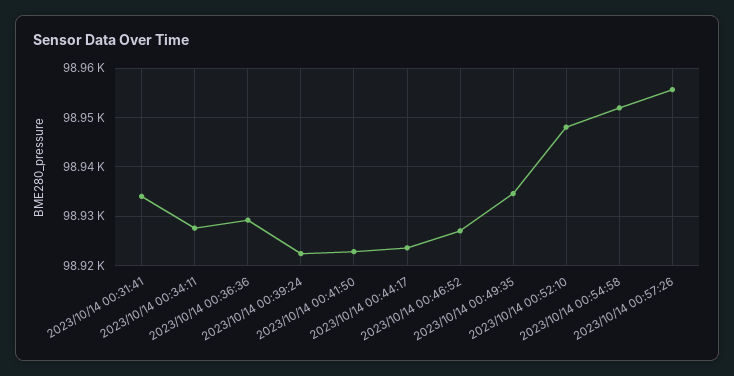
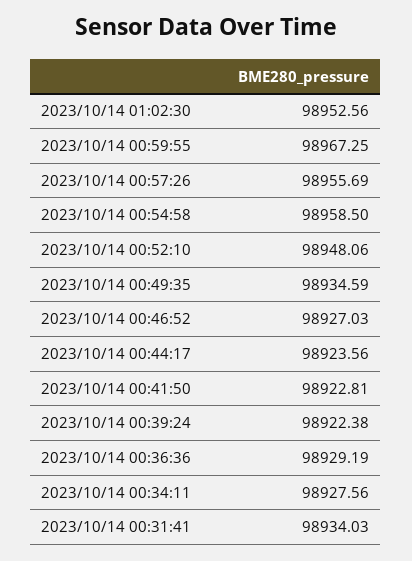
2023/10/14 00:54:58: 98952 -> 98958.5
2023/10/14 01:02:30: none -> 98952.56
2023/10/14 00:59:55: none -> 98967.25

